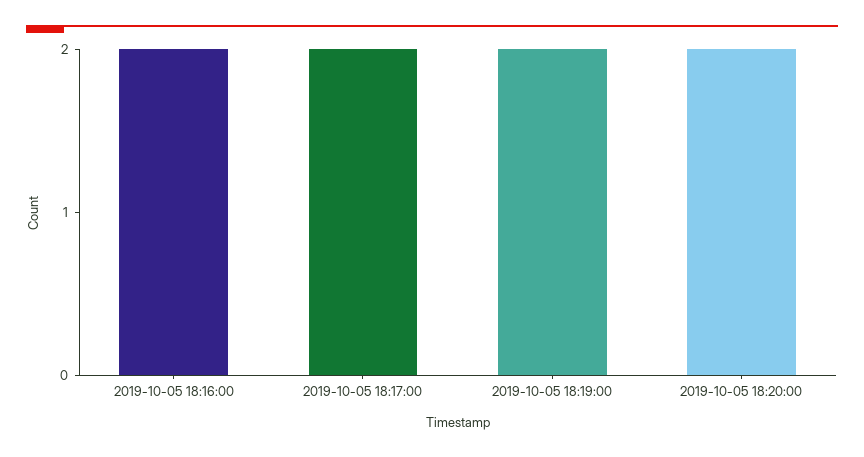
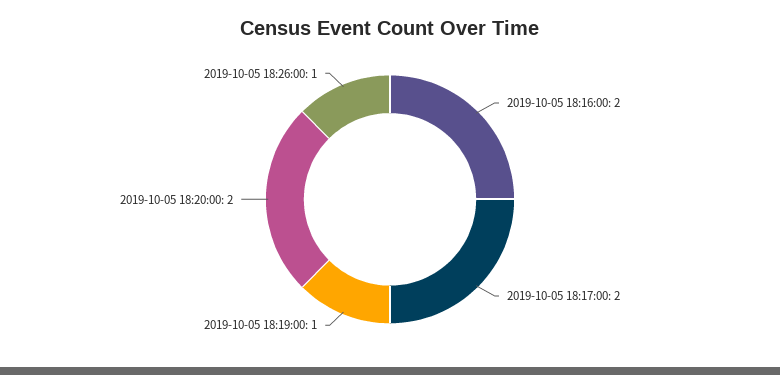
2019-10-05 18:19:00: 2 -> 1
2019-10-05 18:26:00: none -> 1

